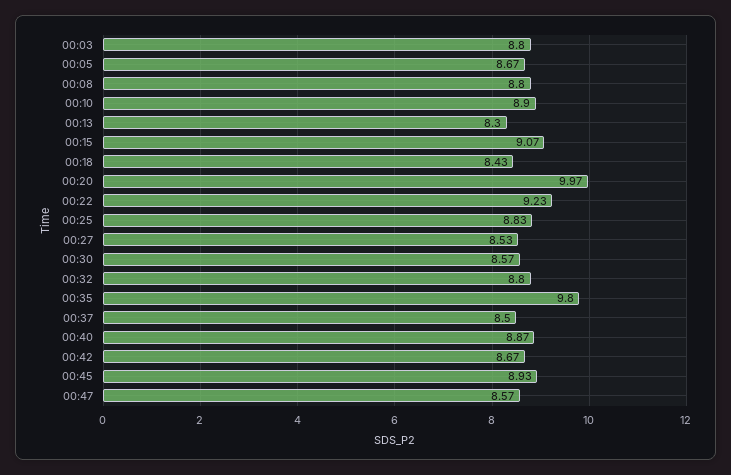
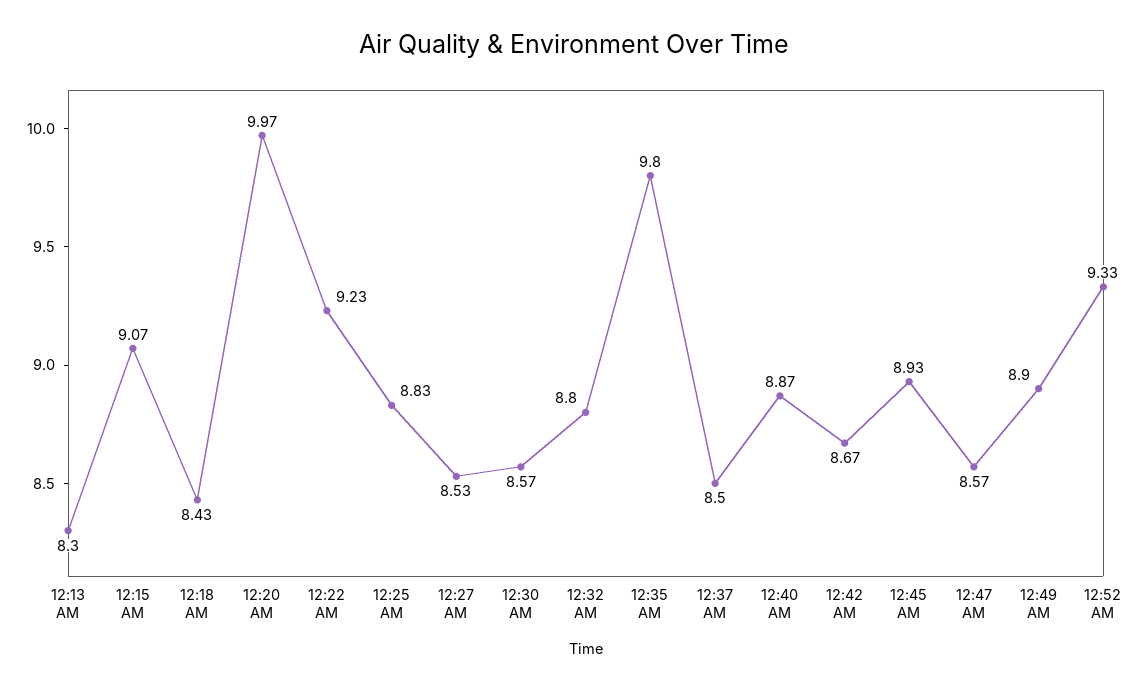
00:03: 8.8 -> none
00:05: 8.67 -> none
00:08: 8.8 -> none
00:10: 8.9 -> none
12:49 AM: none -> 8.9
12:52 AM: none -> 9.33

